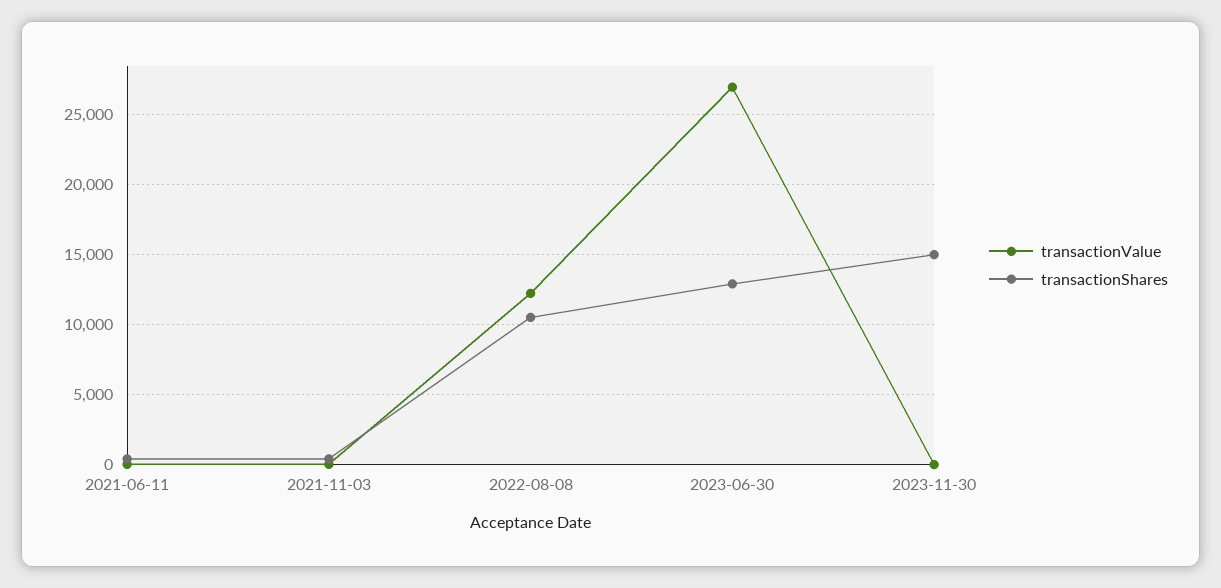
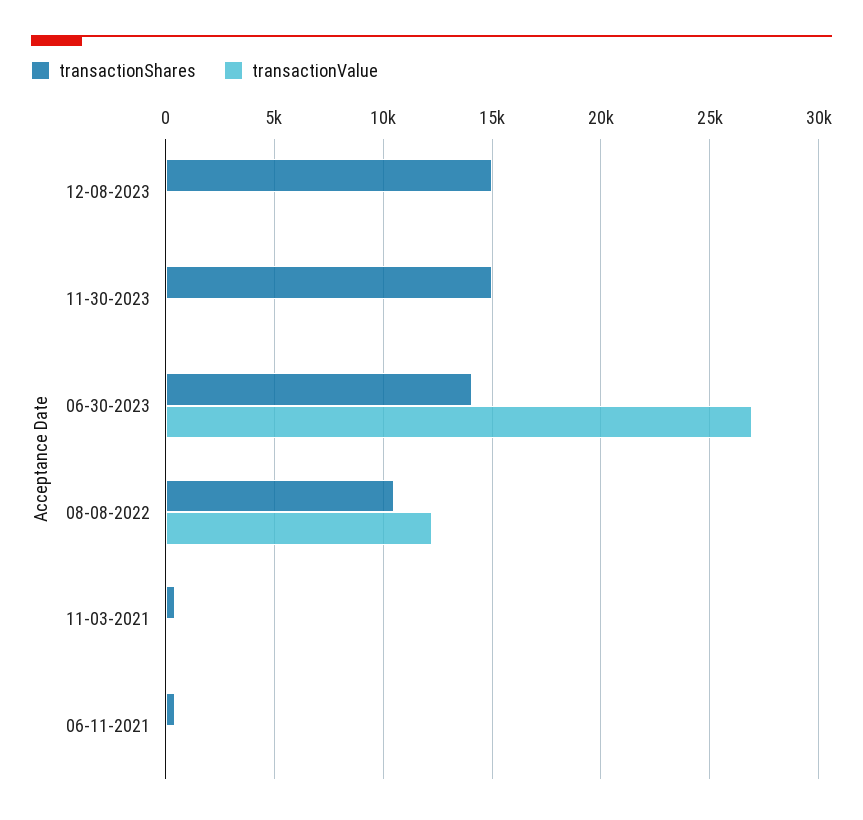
transactionShares, 2023-06-30: 13000 -> 14000
transactionShares, 12-08-2023: none -> 15000
transactionValue, 12-08-2023: none -> 0

